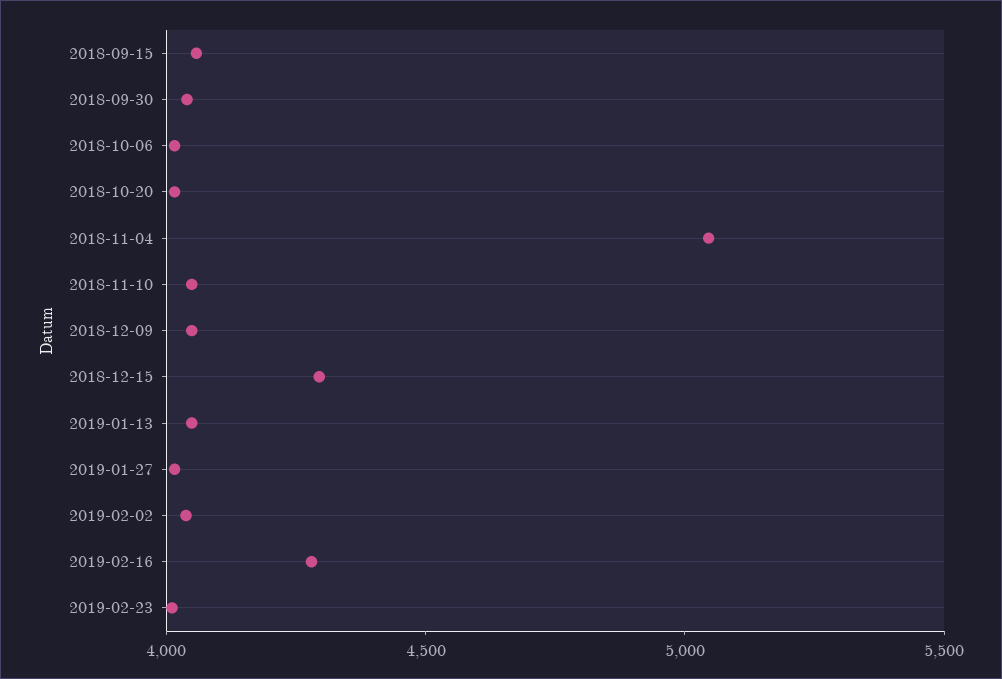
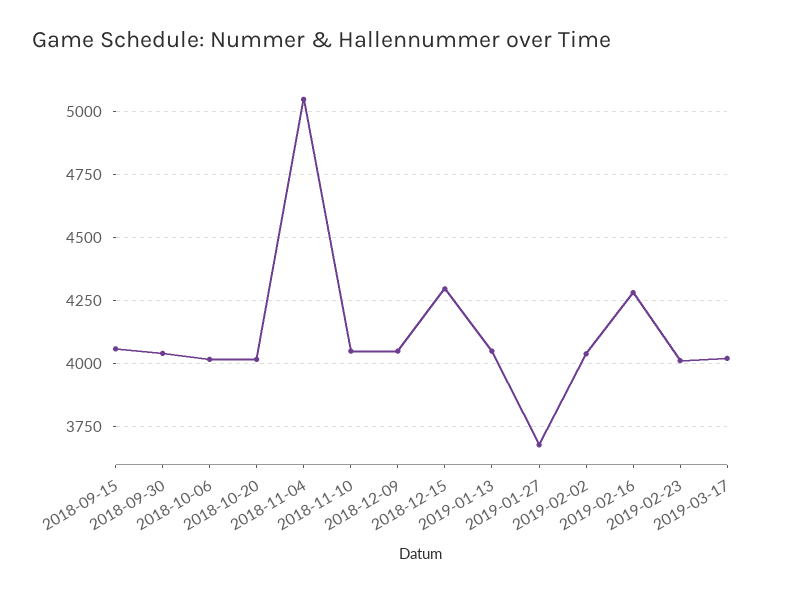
2019-01-27: 4000 -> 3675
2019-03-17: none -> 4025

